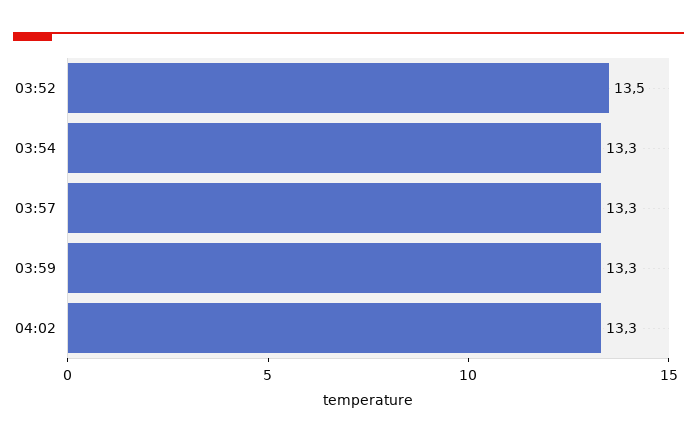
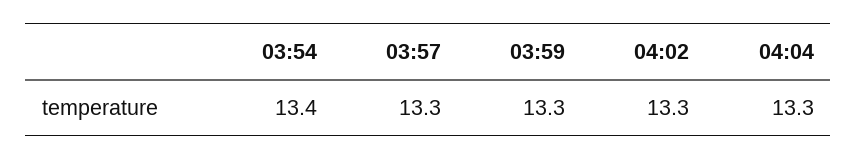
03:52: 13.5 -> none
03:54: 13.3 -> 13.4
04:04: none -> 13.3

